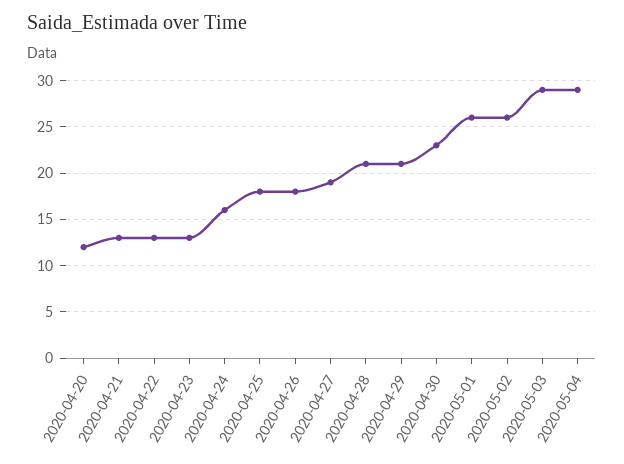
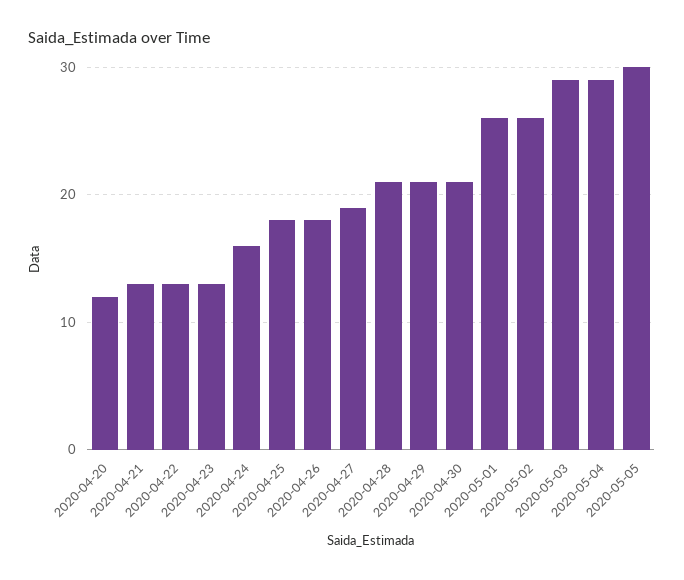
2020-04-30: 23 -> 21
2020-05-05: none -> 30

